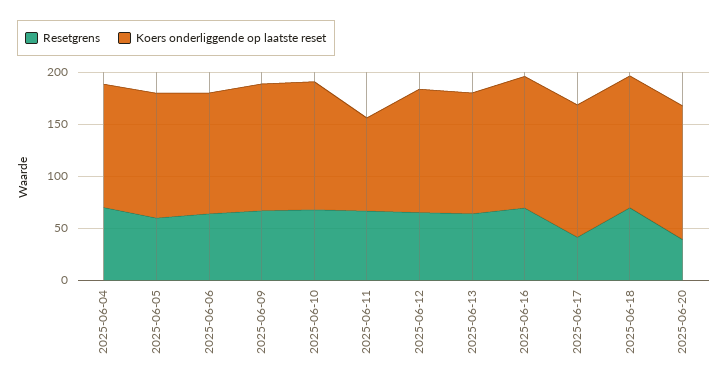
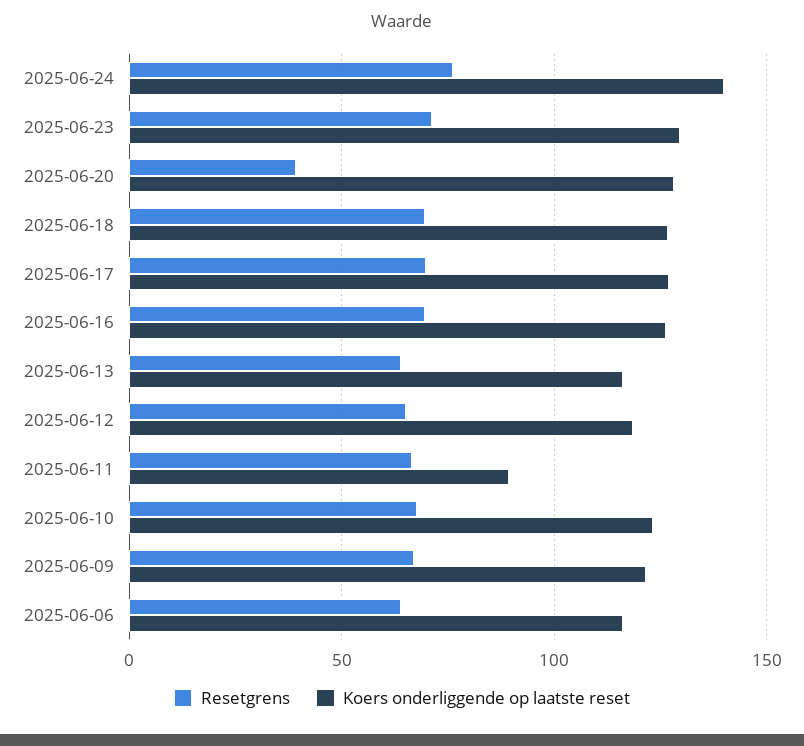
Resetgrens, 2025-06-04: 70 -> none
Koers onderliggende op laatste reset, 2025-06-04: 120 -> none
Resetgrens, 2025-06-05: 60 -> none
Koers onderliggende op laatste reset, 2025-06-05: 120 -> none
Resetgrens, 2025-06-17: 40 -> 70
Resetgrens, 2025-06-24: none -> 75
Koers onderliggende op laatste reset, 2025-06-24: none -> 140
Resetgrens, 2025-06-23: none -> 70
Koers onderliggende op laatste reset, 2025-06-23: none -> 130

